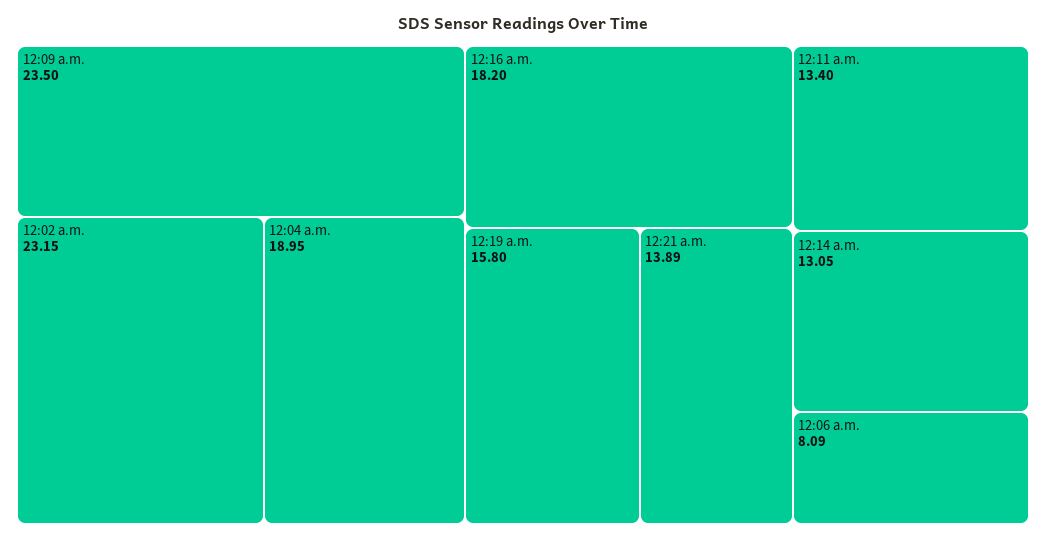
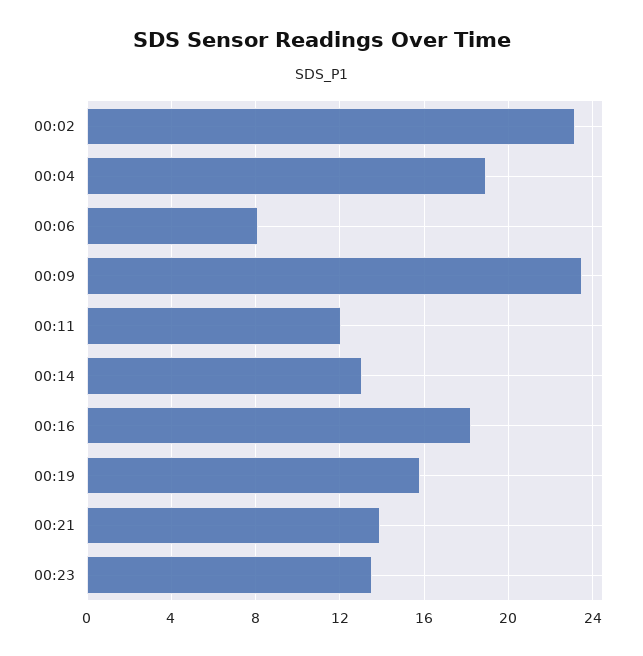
12:11 a.m.: 13.4 -> 12
00:23: none -> 13.5

